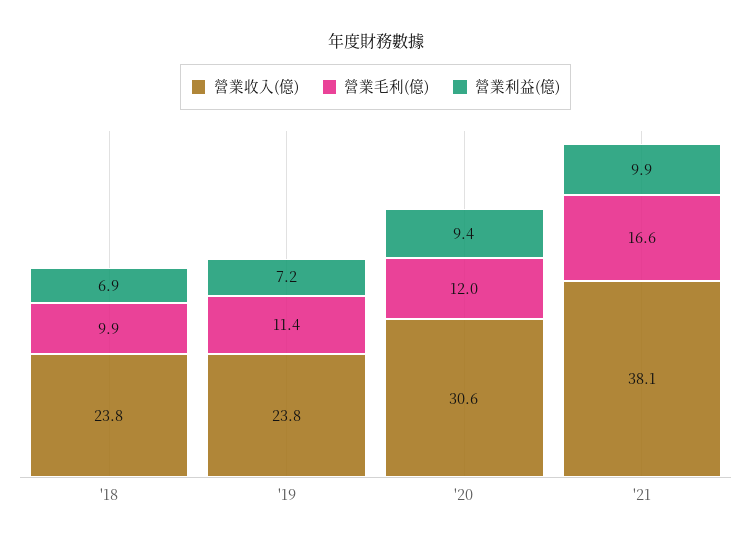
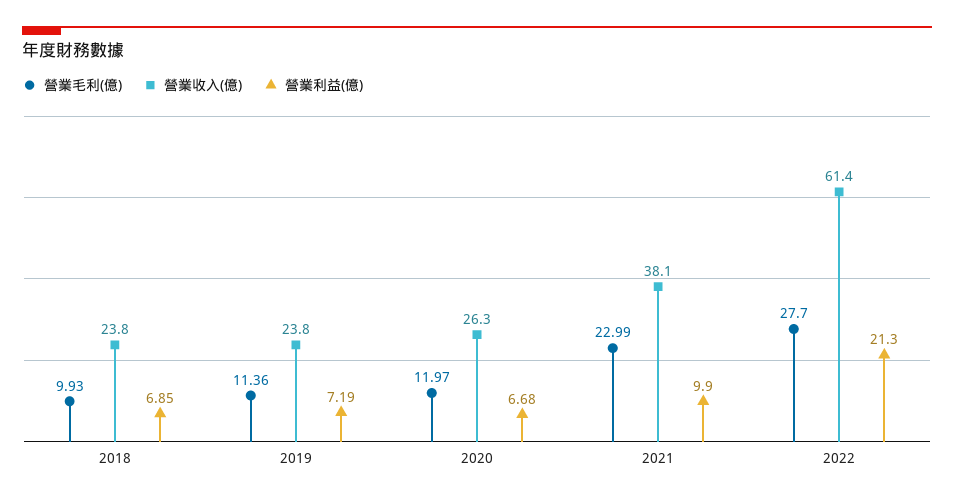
營業收入(億), '20: 30.6 -> 26.3
營業利益(億), '20: 9.4 -> 6.68
營業毛利(億), '21: 16.6 -> 22.99
營業毛利(億), 2022: none -> 27.7
營業收入(億), 2022: none -> 61.4
營業利益(億), 2022: none -> 21.3

